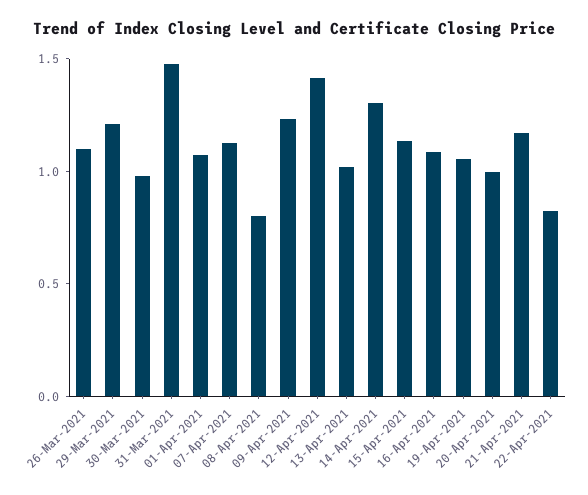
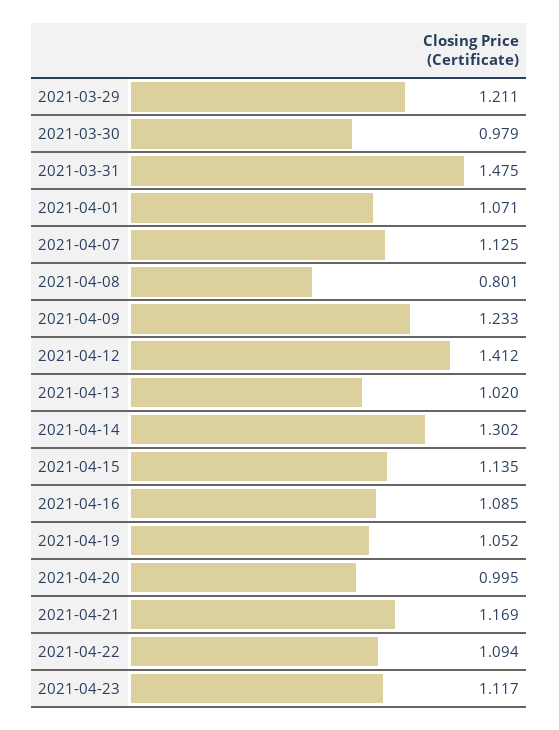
26-Mar-2021: 1.1 -> none
22-Apr-2021: 0.8 -> 1.094
2021-04-23: none -> 1.117

